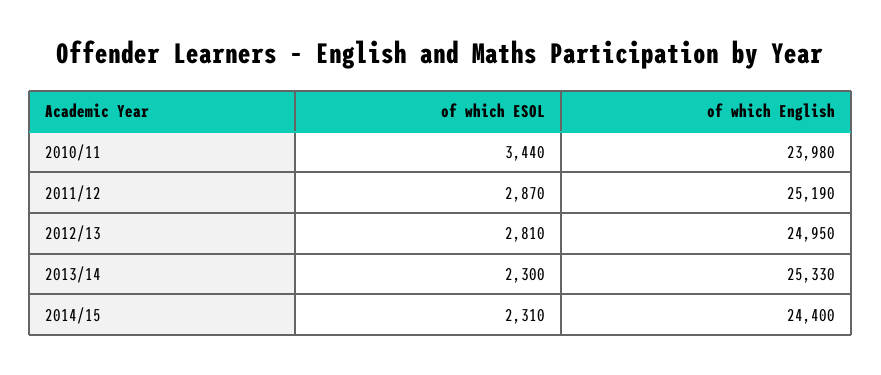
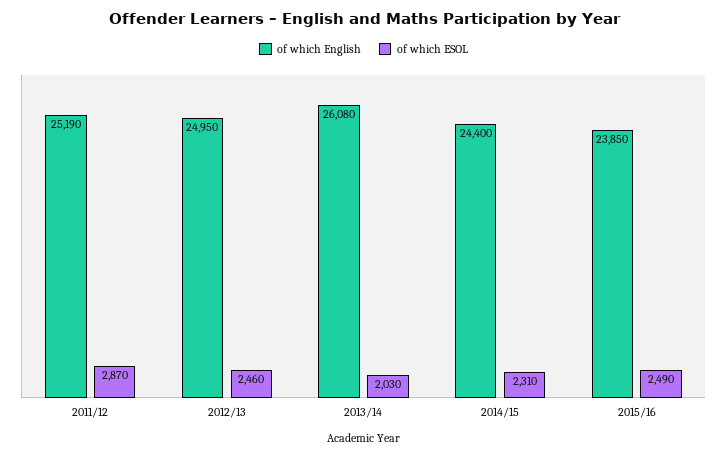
of which ESOL, 2010/11: 3440 -> none
of which English, 2010/11: 23980 -> none
of which ESOL, 2012/13: 2810 -> 2460
of which ESOL, 2013/14: 2300 -> 2030
of which English, 2013/14: 25330 -> 26080
of which English, 2015/16: none -> 23850
of which ESOL, 2015/16: none -> 2490

